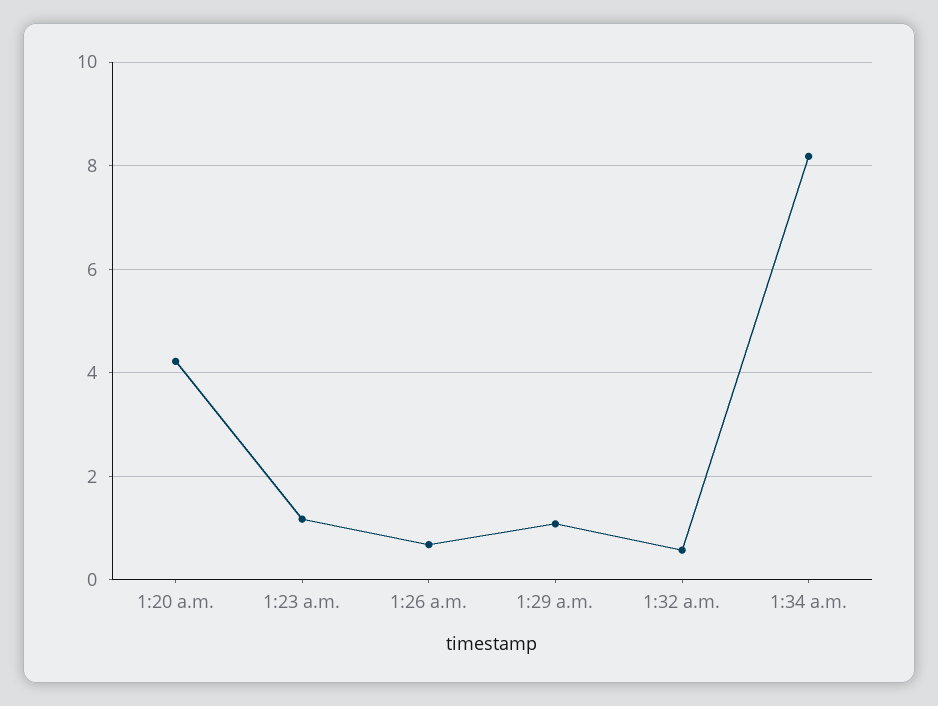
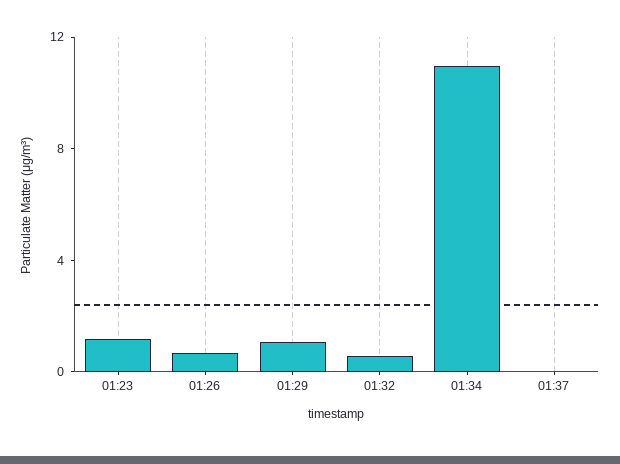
1:20 a.m.: 4.2 -> none
1:34 a.m.: 8.2 -> 11
01:37: none -> 0

